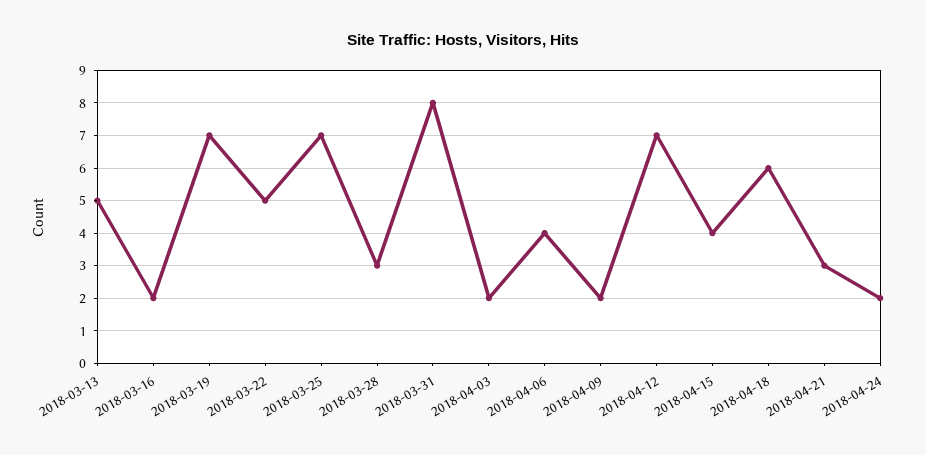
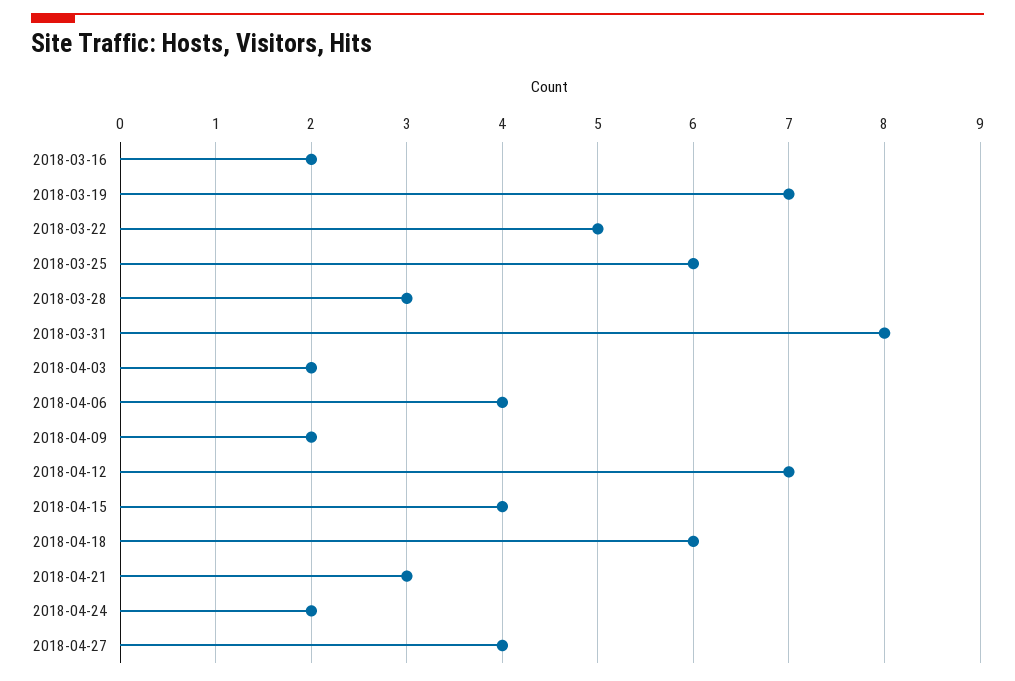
2018-03-13: 5 -> none
2018-03-25: 7 -> 6
2018-04-27: none -> 4

